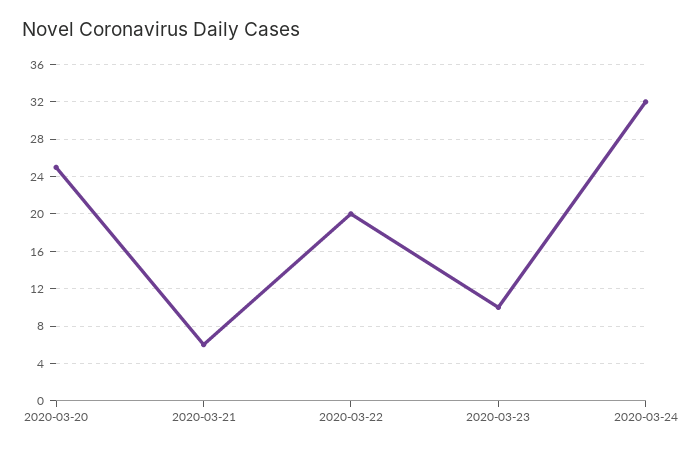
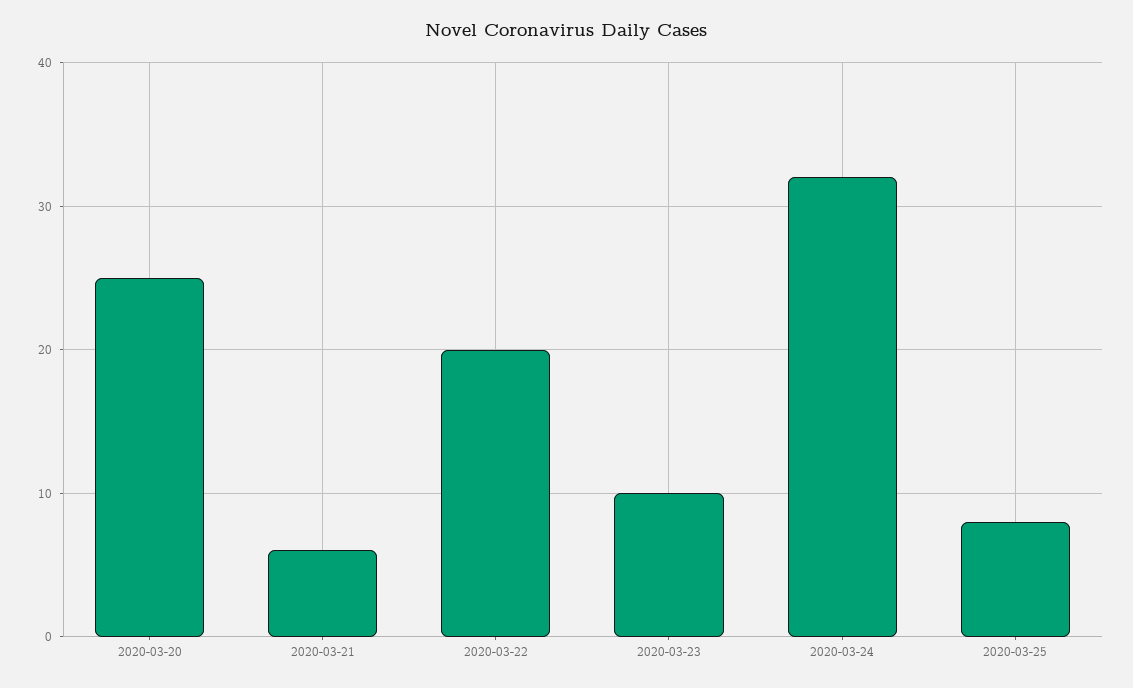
2020-03-25: none -> 8

